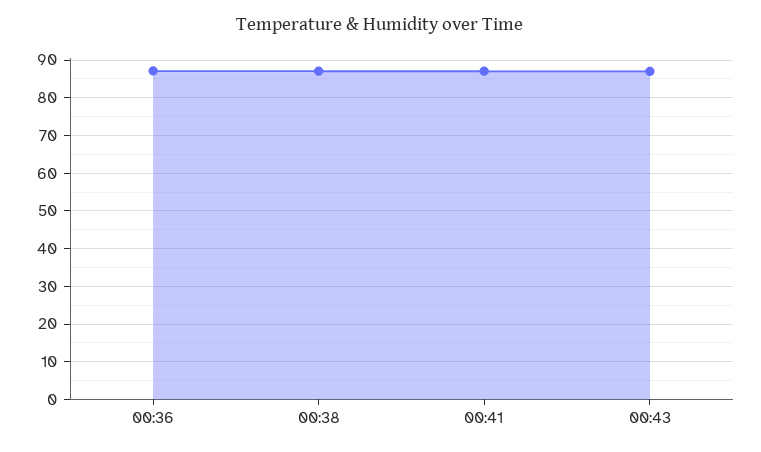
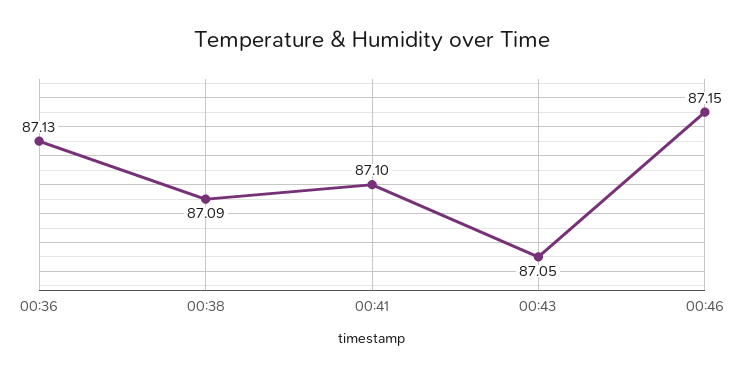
00:46: none -> 87.15

